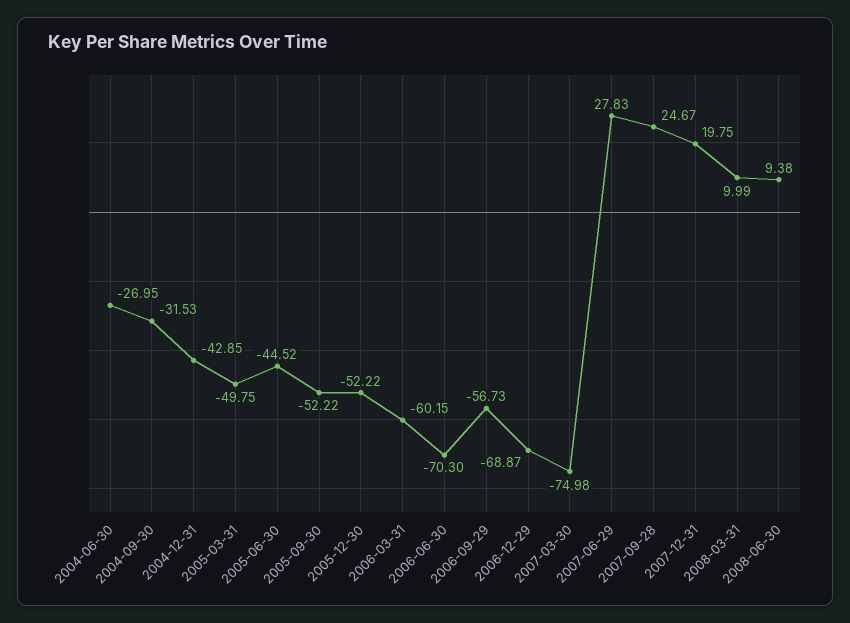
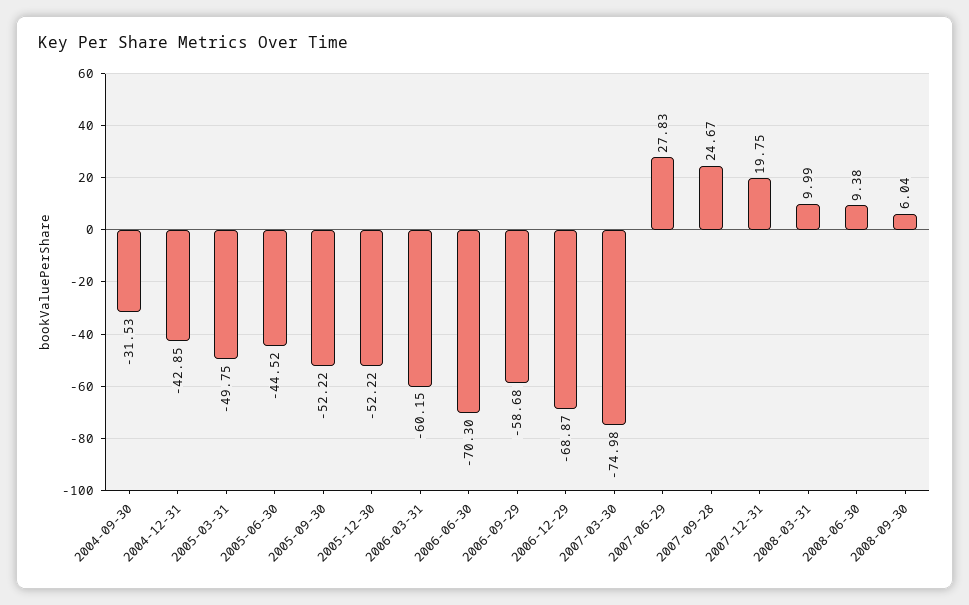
2004-06-30: -26.95 -> none
2006-09-29: -56.73 -> -58.68
2008-09-30: none -> 6.04

